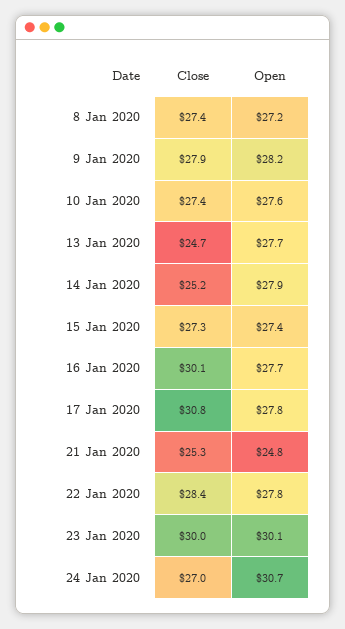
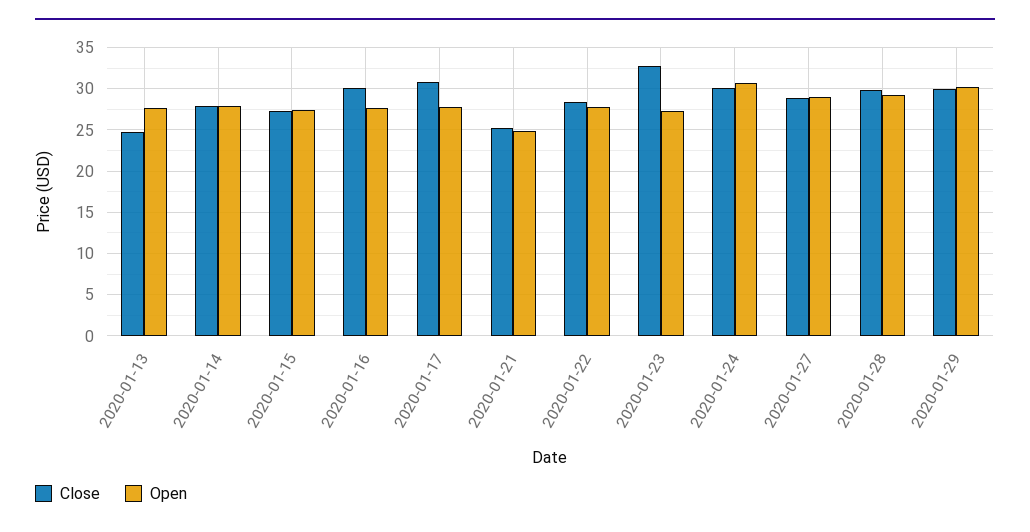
Close, 8 Jan 2020: 27.4 -> none
Open, 8 Jan 2020: 27.2 -> none
Close, 9 Jan 2020: 27.9 -> none
Open, 9 Jan 2020: 28.2 -> none
Close, 10 Jan 2020: 27.4 -> none
Open, 10 Jan 2020: 27.6 -> none
Close, 14 Jan 2020: 25.2 -> 28
Close, 23 Jan 2020: 30 -> 33
Open, 23 Jan 2020: 30.1 -> 27
Close, 24 Jan 2020: 27 -> 30
Close, 2020-01-27: none -> 29
Open, 2020-01-27: none -> 29
Close, 2020-01-28: none -> 30
Open, 2020-01-28: none -> 29
Close, 2020-01-29: none -> 30
Open, 2020-01-29: none -> 30

